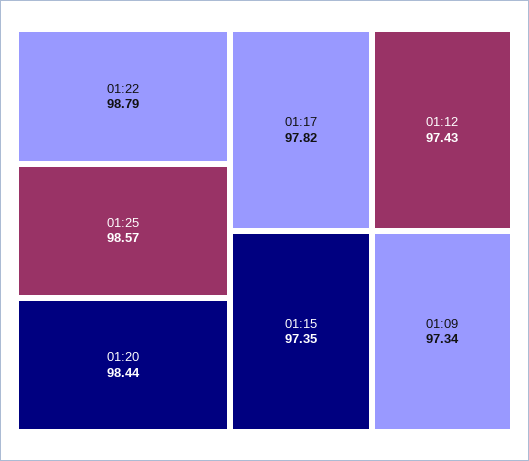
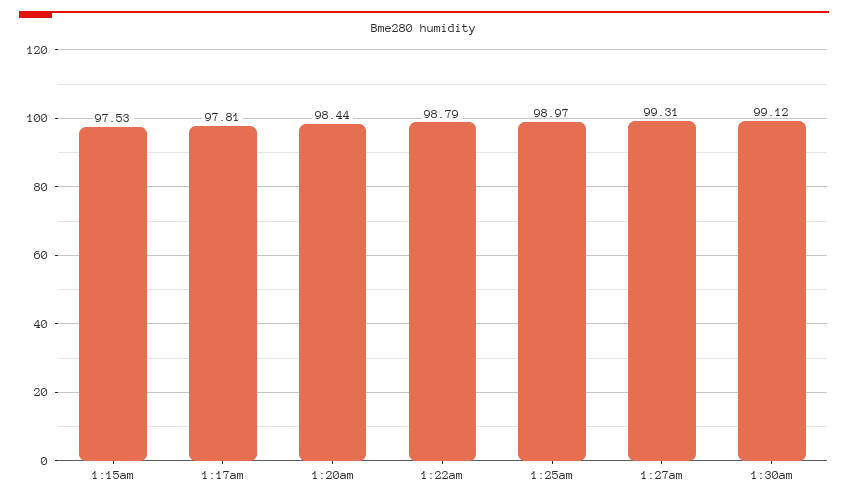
01:25: 98.57 -> 98.97
01:17: 97.82 -> 97.81
01:12: 97.43 -> none
01:15: 97.35 -> 97.53
01:09: 97.34 -> none
1:27am: none -> 99.31
1:30am: none -> 99.12

